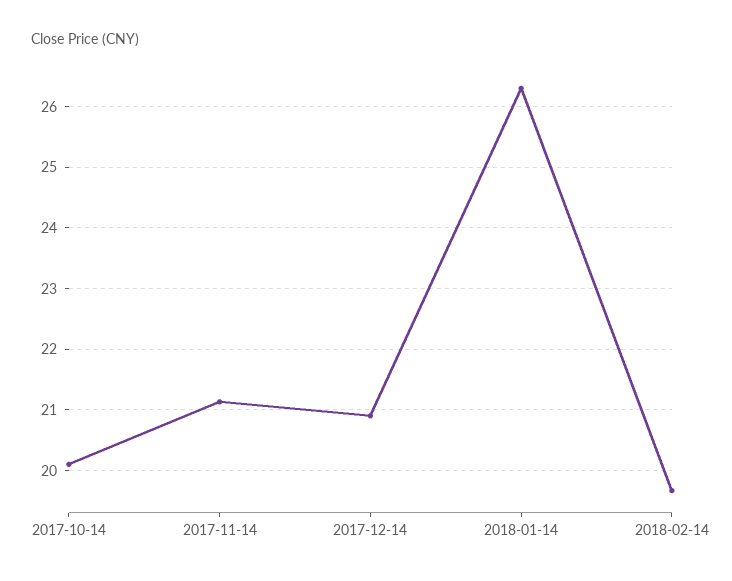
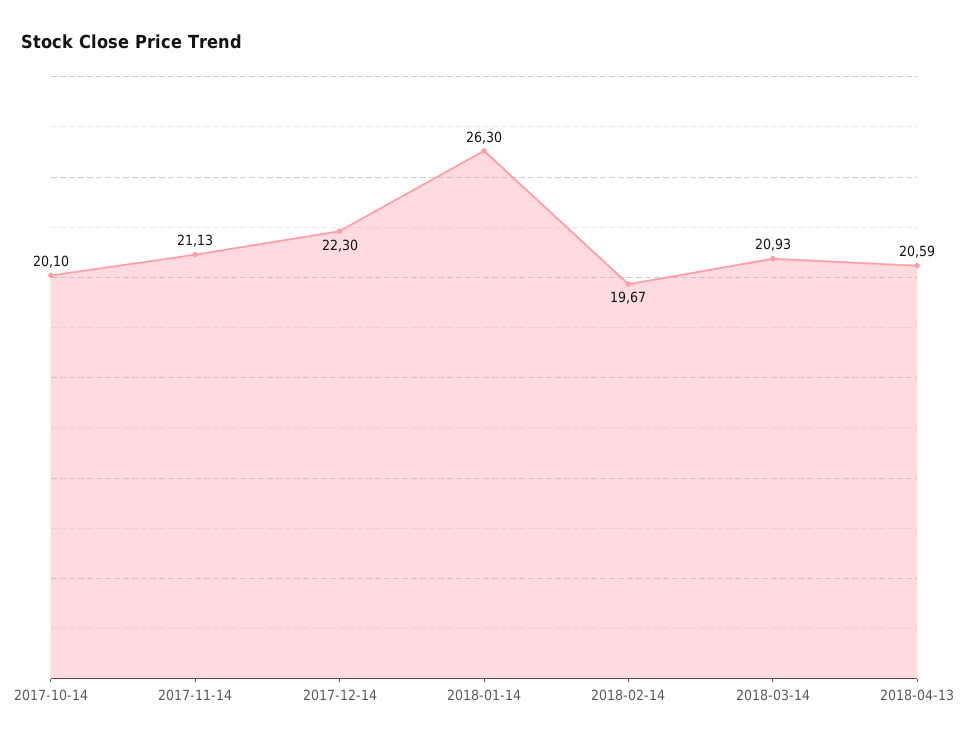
2017-12-14: 20.9 -> 22.3
2018-03-14: none -> 20.93
2018-04-13: none -> 20.59

